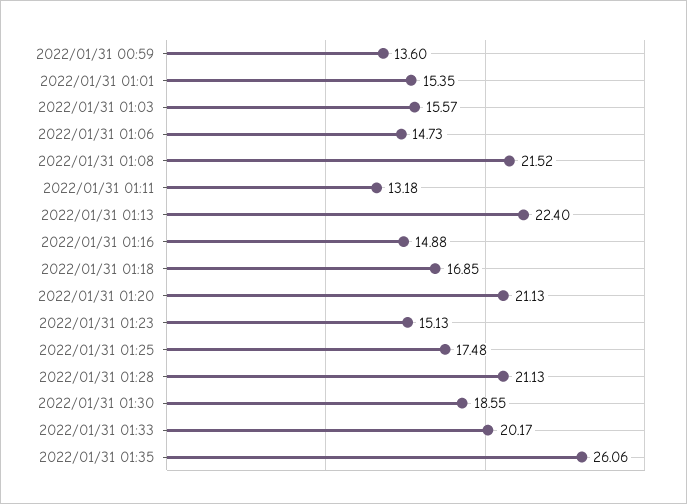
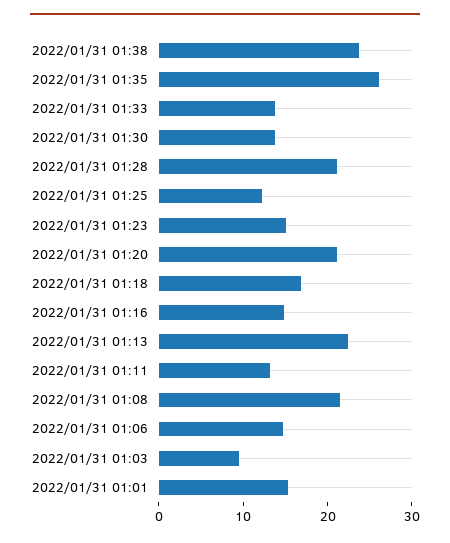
2022/01/31 00:59: 13.6 -> none
2022/01/31 01:03: 15.57 -> 10
2022/01/31 01:25: 17.48 -> 12
2022/01/31 01:30: 18.55 -> 14
2022/01/31 01:33: 20.17 -> 14
2022/01/31 01:38: none -> 24

